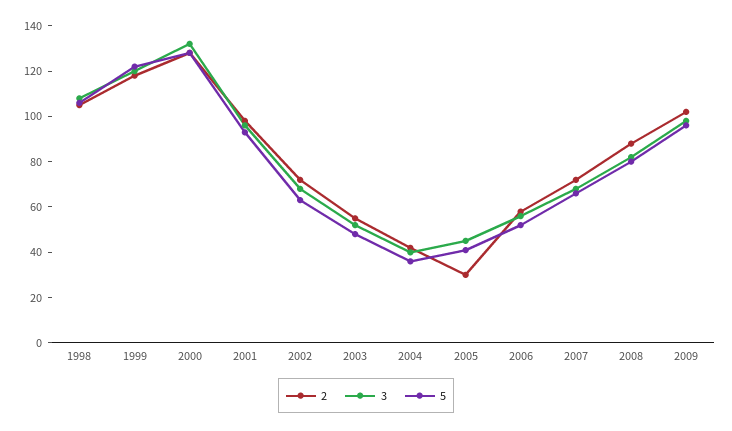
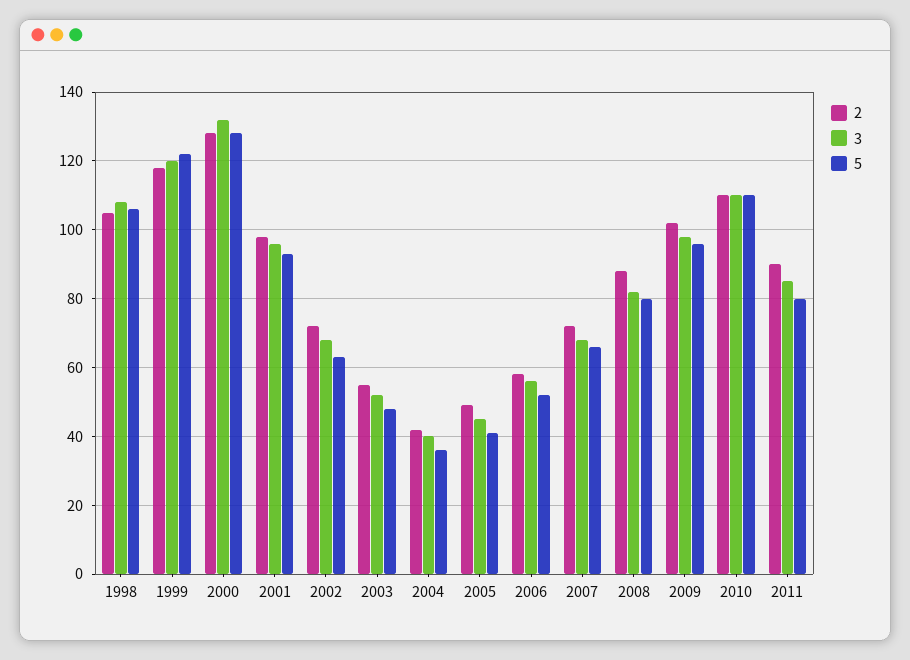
2, 2005: 30 -> 50
2, 2010: none -> 110
3, 2010: none -> 110
5, 2010: none -> 110
2, 2011: none -> 90
3, 2011: none -> 85
5, 2011: none -> 80

